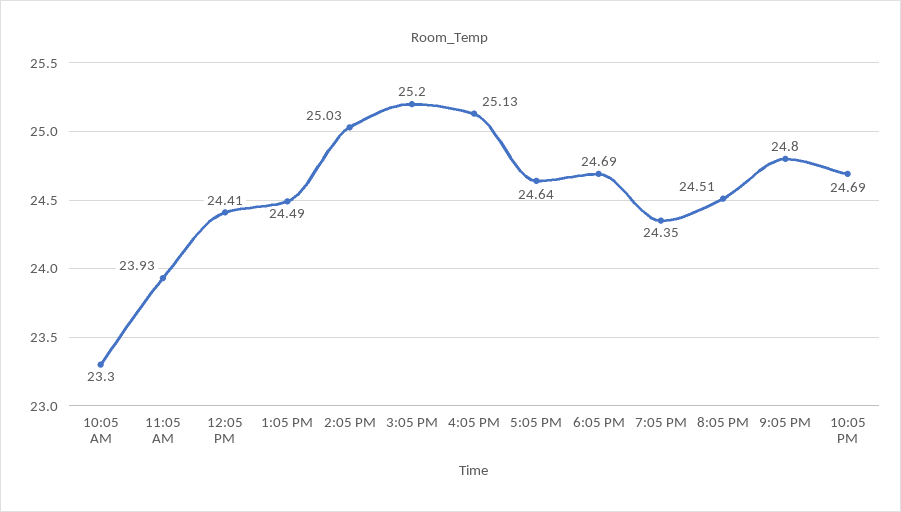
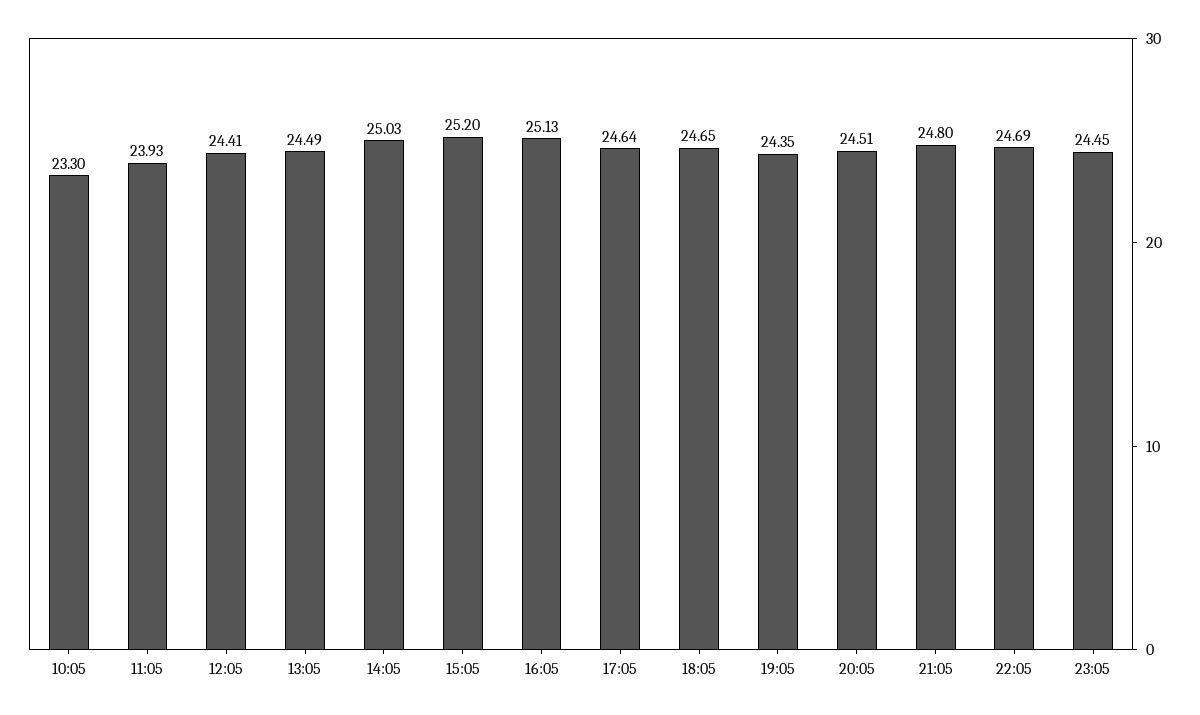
6:05 PM: 24.69 -> 24.65
23:05: none -> 24.45

